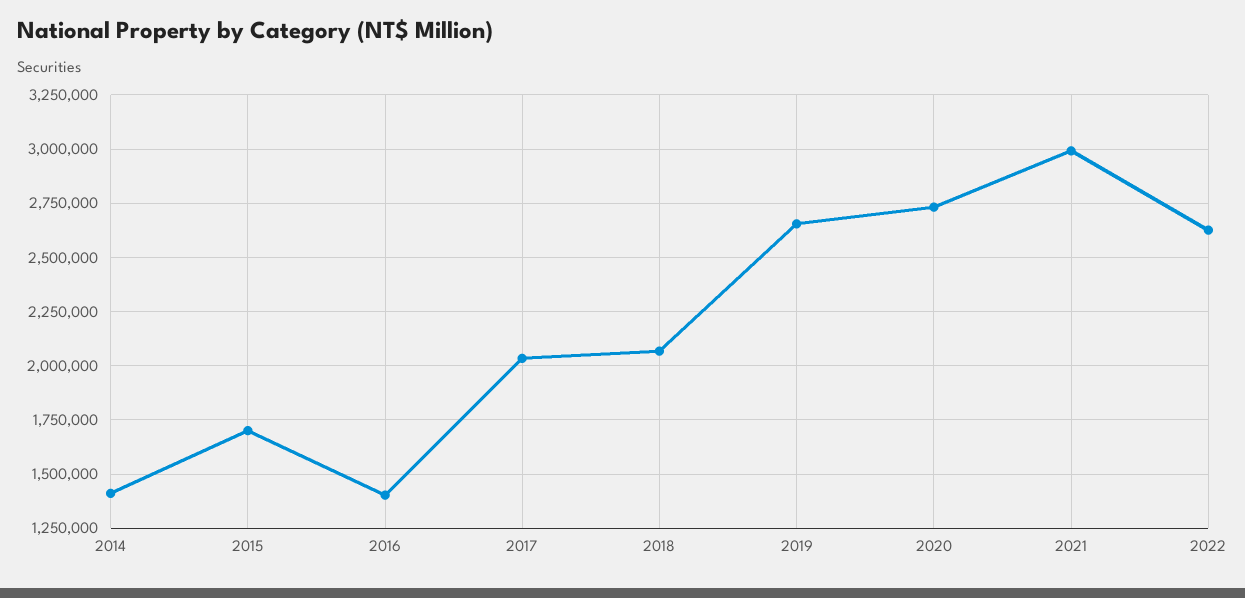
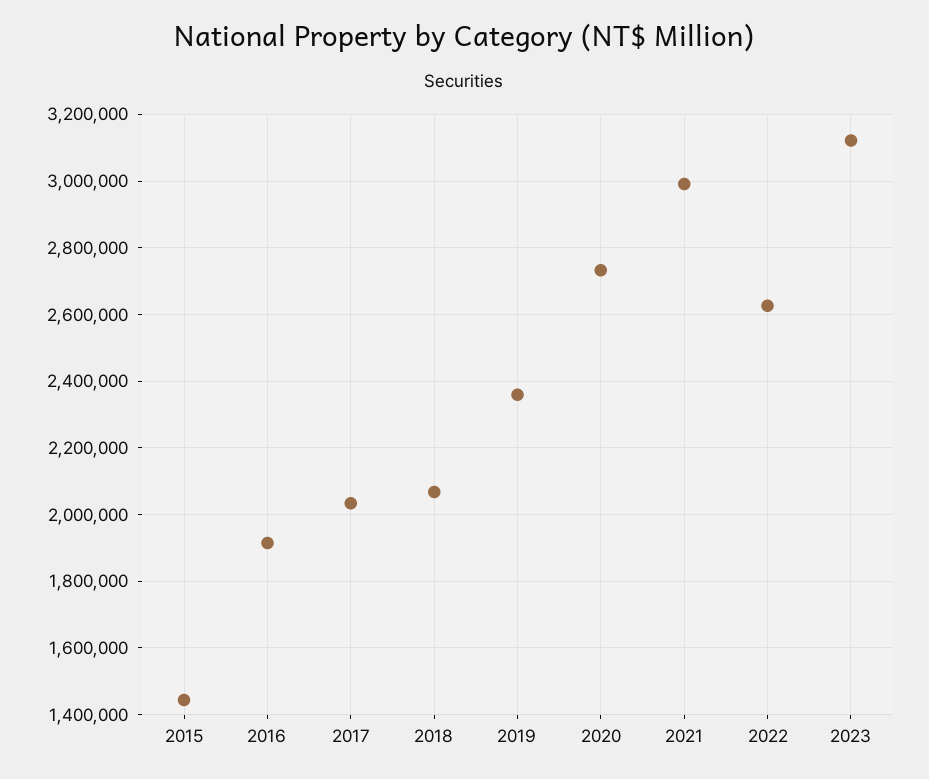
2014: 1400000 -> none
2015: 1700000 -> 1440000
2016: 1400000 -> 1920000
2019: 2650000 -> 2360000
2023: none -> 3120000

